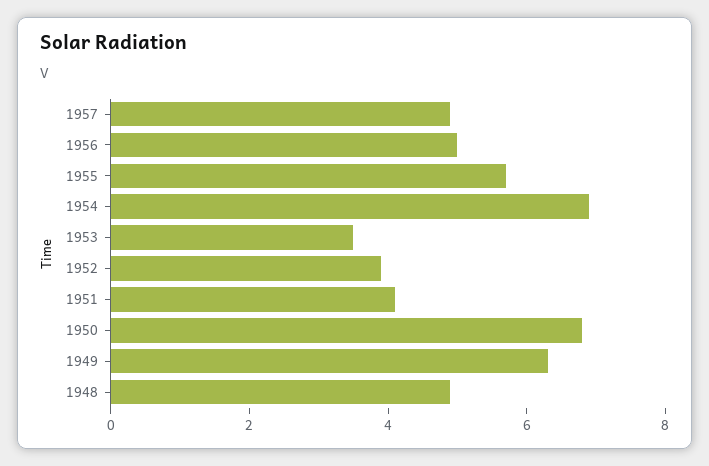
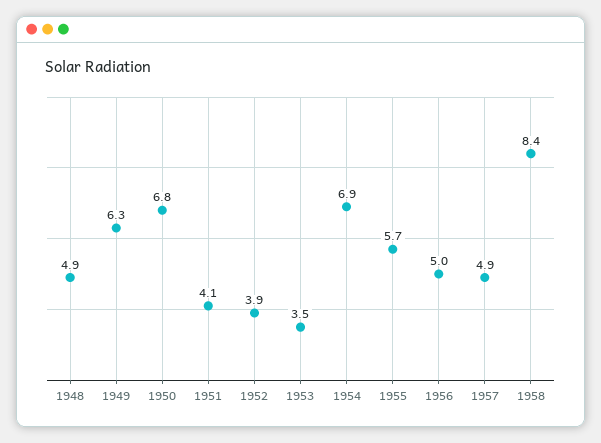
1958: none -> 8.4

